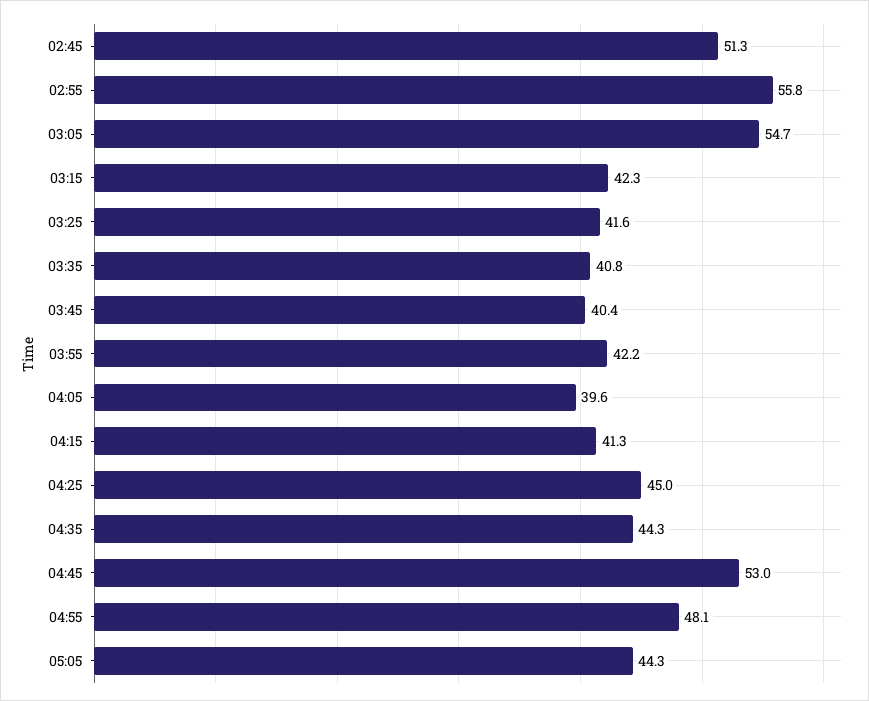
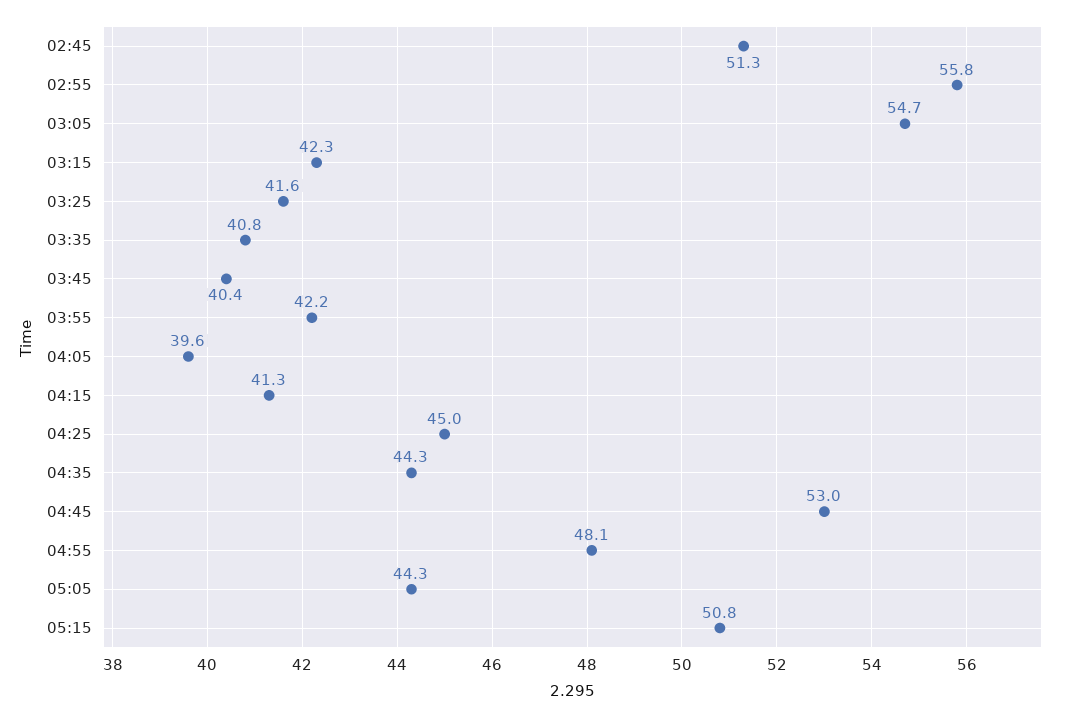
05:15: none -> 50.8

